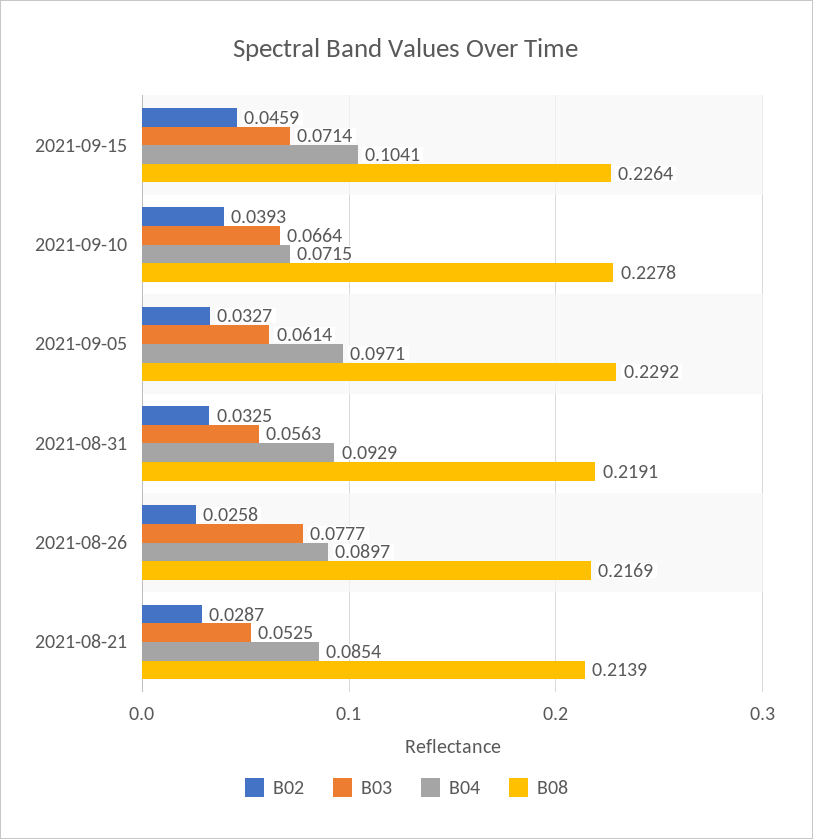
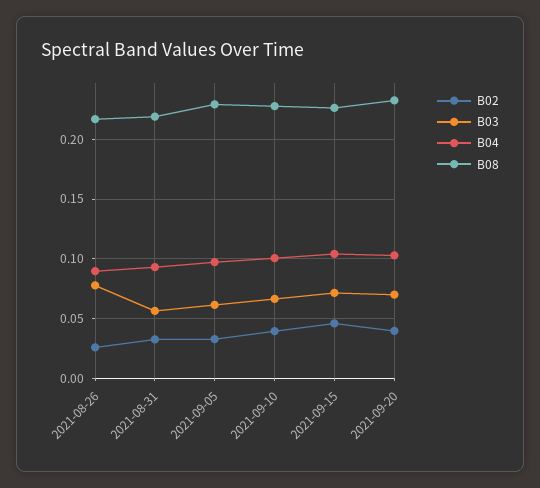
B04, 2021-09-10: 0.0715 -> 0.1
B02, 2021-08-21: 0.0287 -> none
B03, 2021-08-21: 0.0525 -> none
B04, 2021-08-21: 0.0854 -> none
B08, 2021-08-21: 0.2139 -> none
B02, 2021-09-20: none -> 0.04
B03, 2021-09-20: none -> 0.07
B04, 2021-09-20: none -> 0.1
B08, 2021-09-20: none -> 0.23

